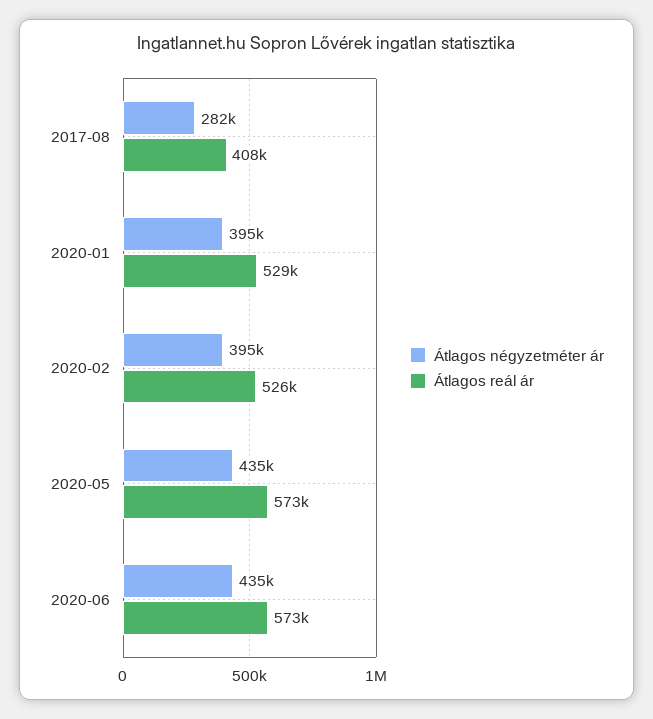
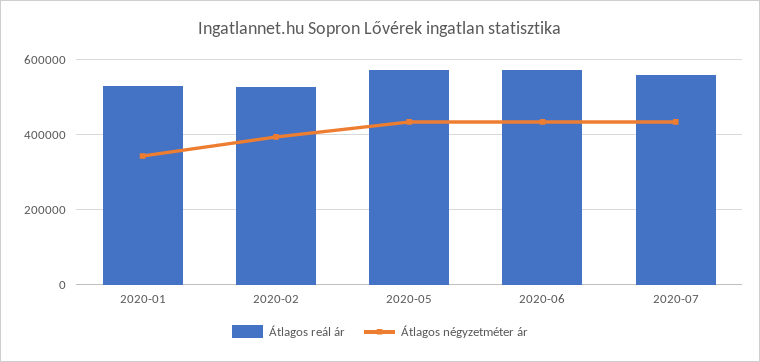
Átlagos négyzetméter ár, 2017-08: 282000 -> none
Átlagos reál ár, 2017-08: 408000 -> none
Átlagos négyzetméter ár, 2020-01: 395000 -> 340000
Átlagos reál ár, 2020-07: none -> 560000
Átlagos négyzetméter ár, 2020-07: none -> 440000

